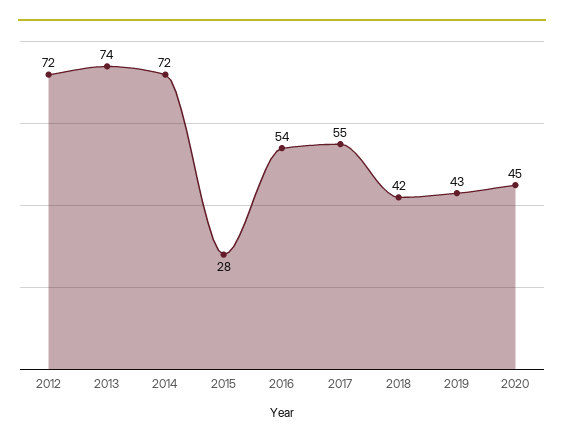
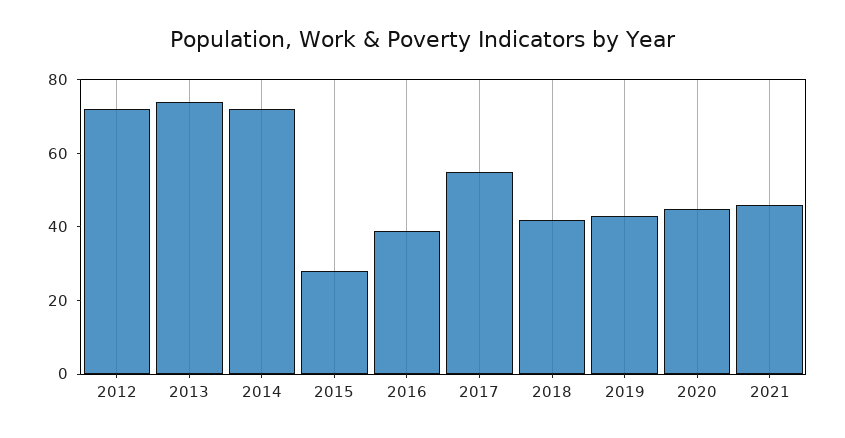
2016: 54 -> 40
2021: none -> 45

